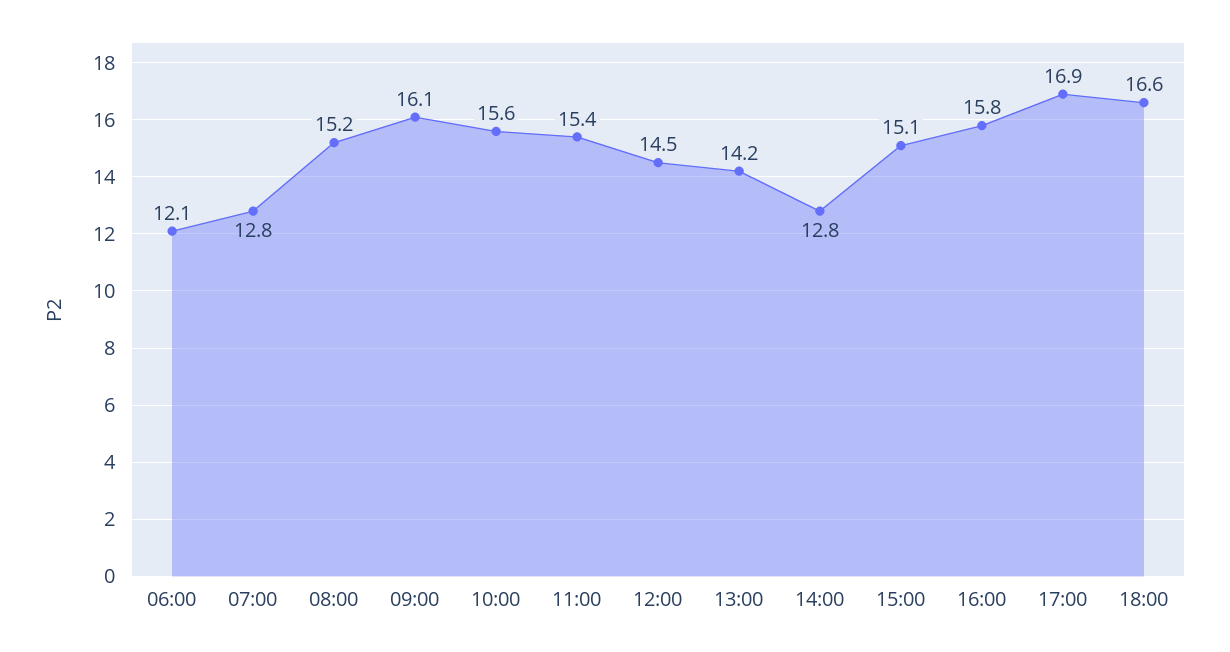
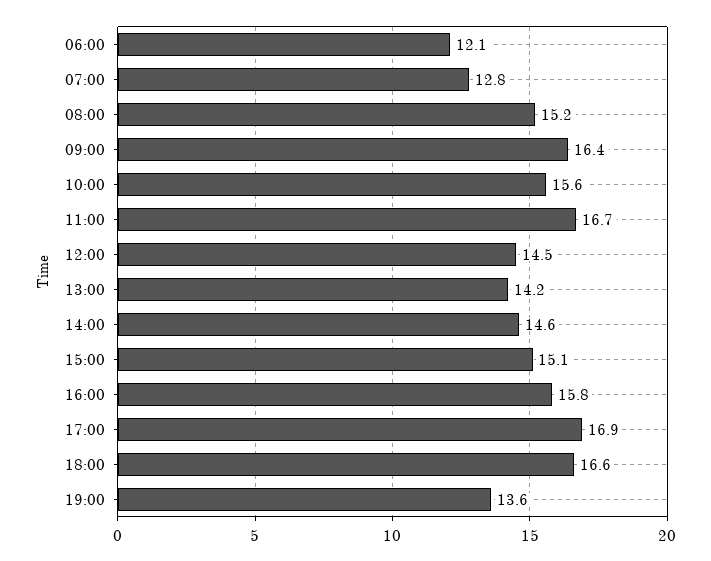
09:00: 16.1 -> 16.4
11:00: 15.4 -> 16.7
14:00: 12.8 -> 14.6
19:00: none -> 13.6

